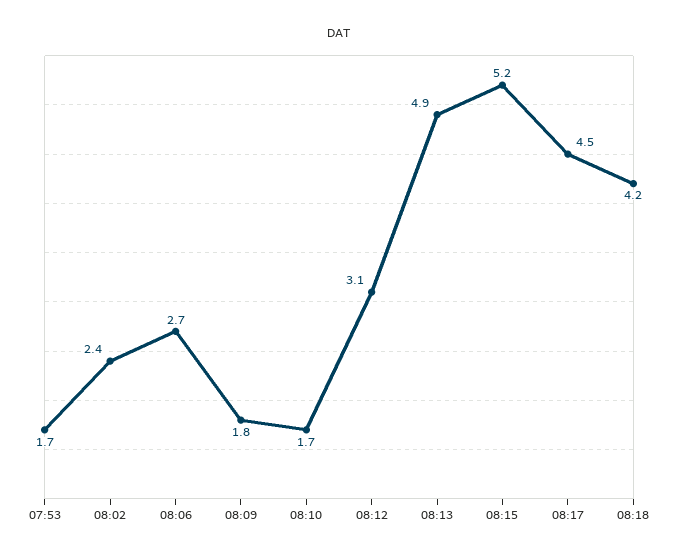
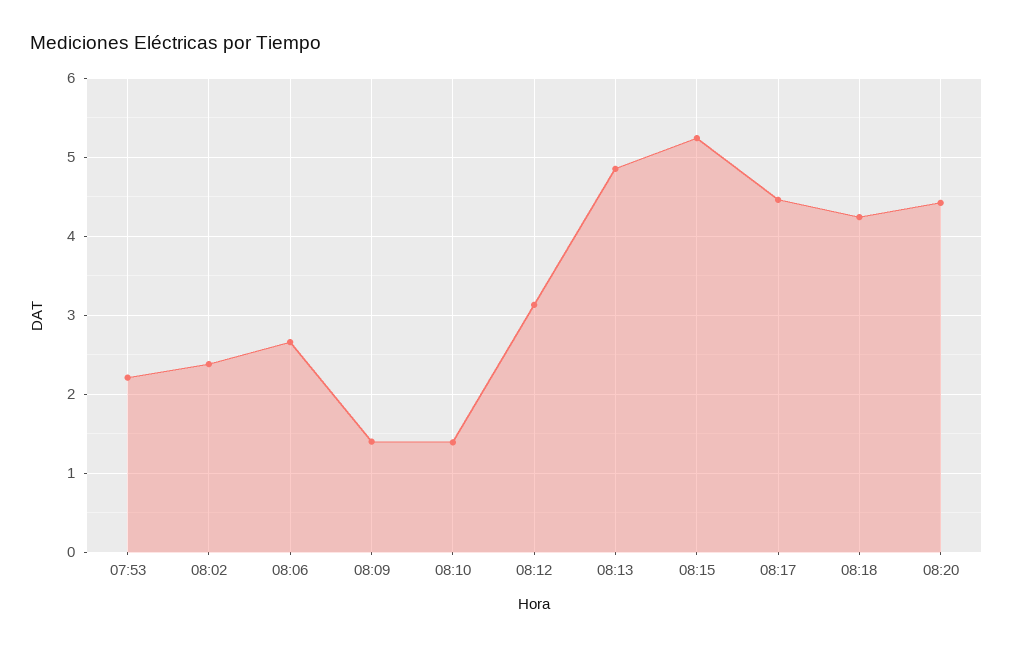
07:53: 1.7 -> 2.2
08:09: 1.8 -> 1.4
08:10: 1.7 -> 1.4
08:20: none -> 4.4

